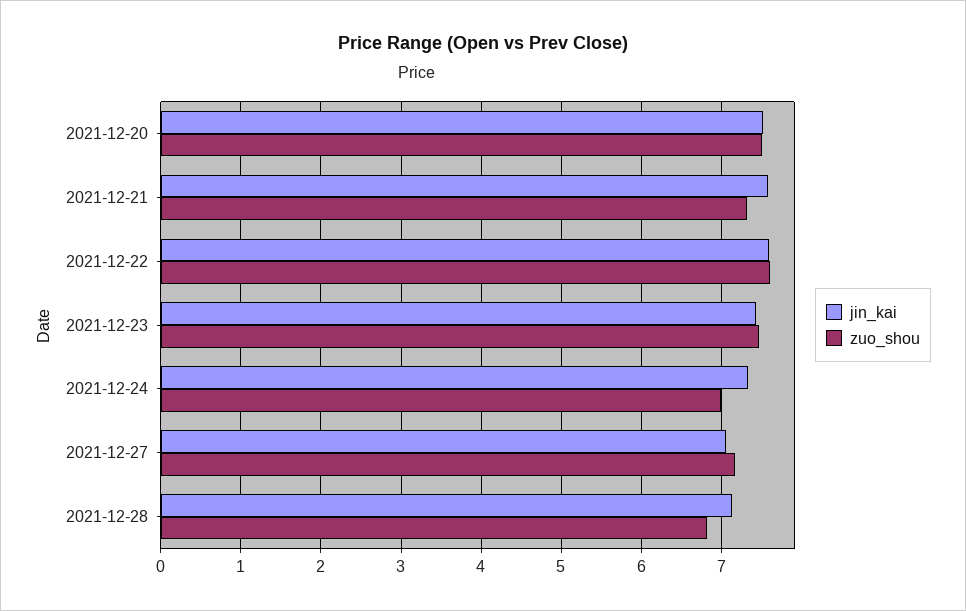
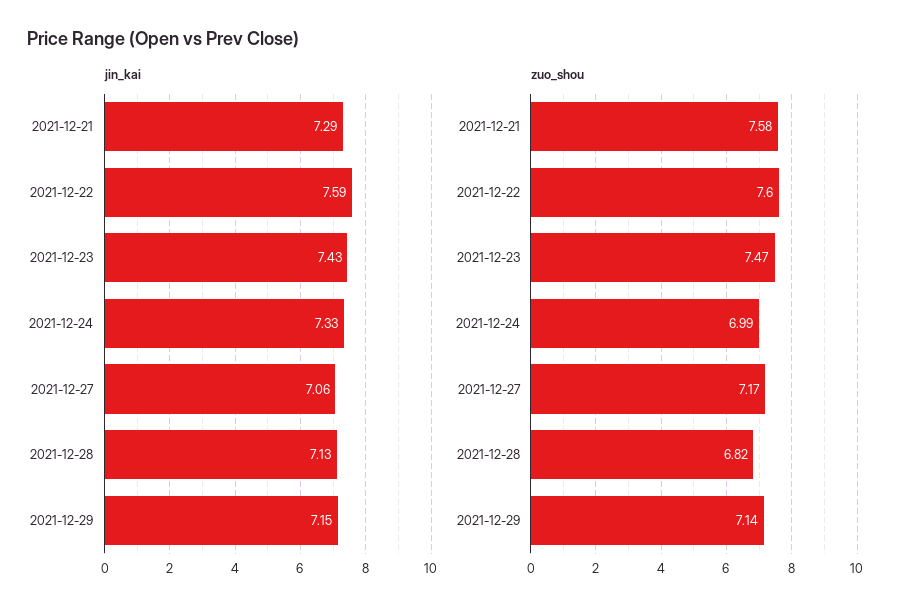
jin_kai, 2021-12-20: 7.5 -> none
zuo_shou, 2021-12-20: 7.5 -> none
jin_kai, 2021-12-21: 7.6 -> 7.29
zuo_shou, 2021-12-21: 7.3 -> 7.58
jin_kai, 2021-12-29: none -> 7.15
zuo_shou, 2021-12-29: none -> 7.14

